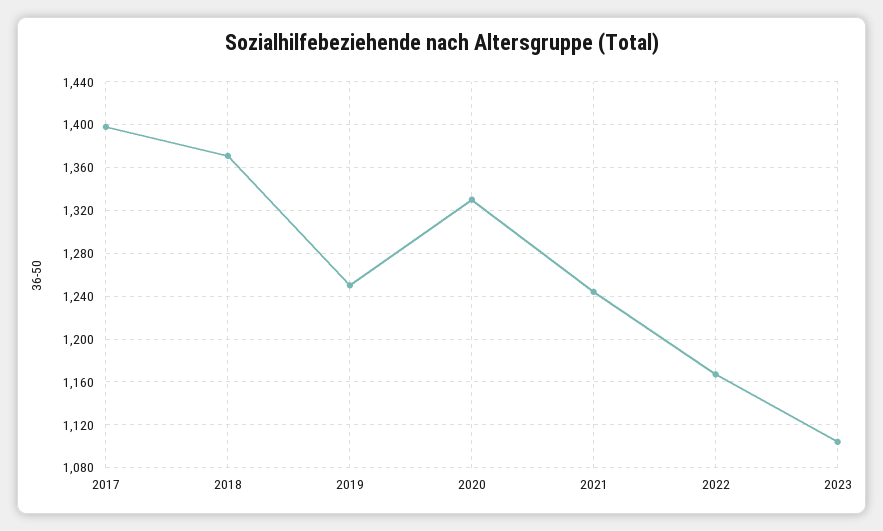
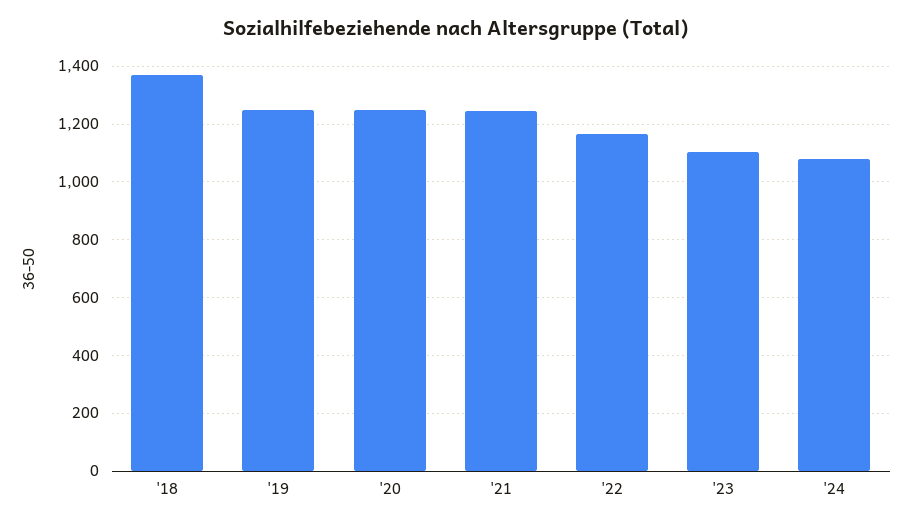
2017: 1400 -> none
2020: 1330 -> 1250
'24: none -> 1075

